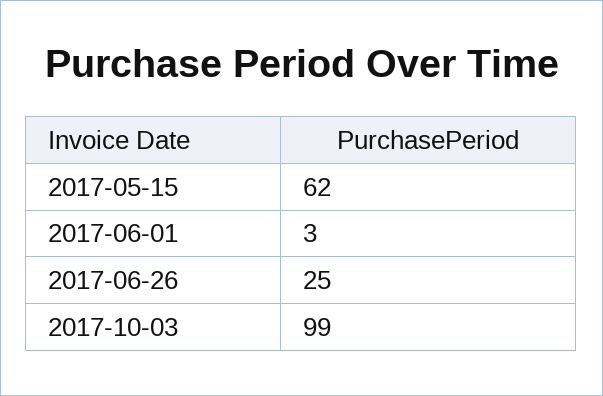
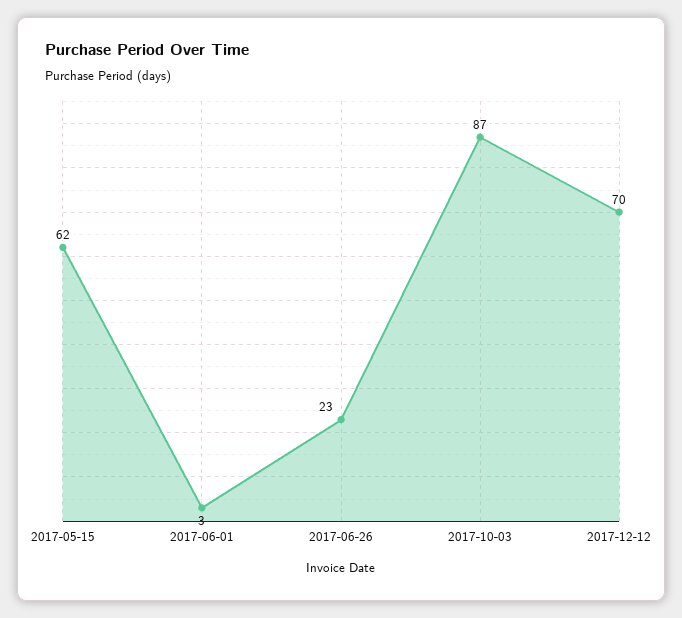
2017-06-26: 25 -> 23
2017-10-03: 99 -> 87
2017-12-12: none -> 70

